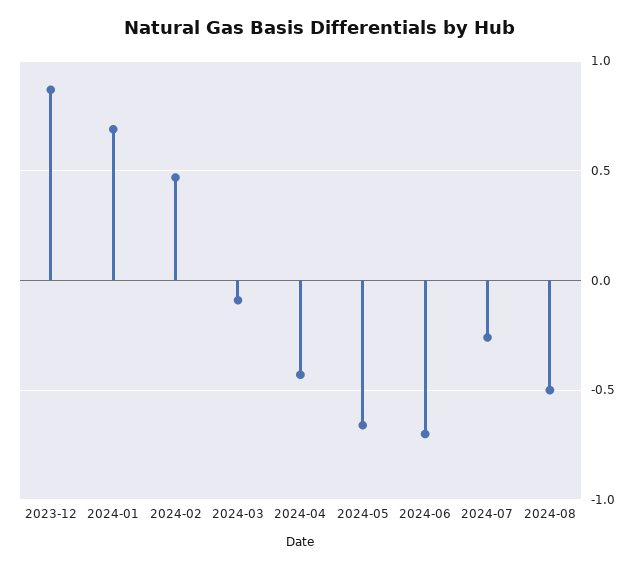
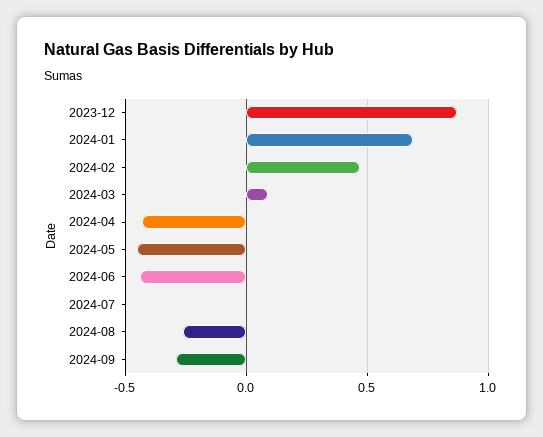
2024-03: -0.1 -> 0.1
2024-05: -0.65 -> -0.45
2024-06: -0.7 -> -0.45
2024-07: -0.25 -> 0
2024-08: -0.5 -> -0.25
2024-09: none -> -0.3

